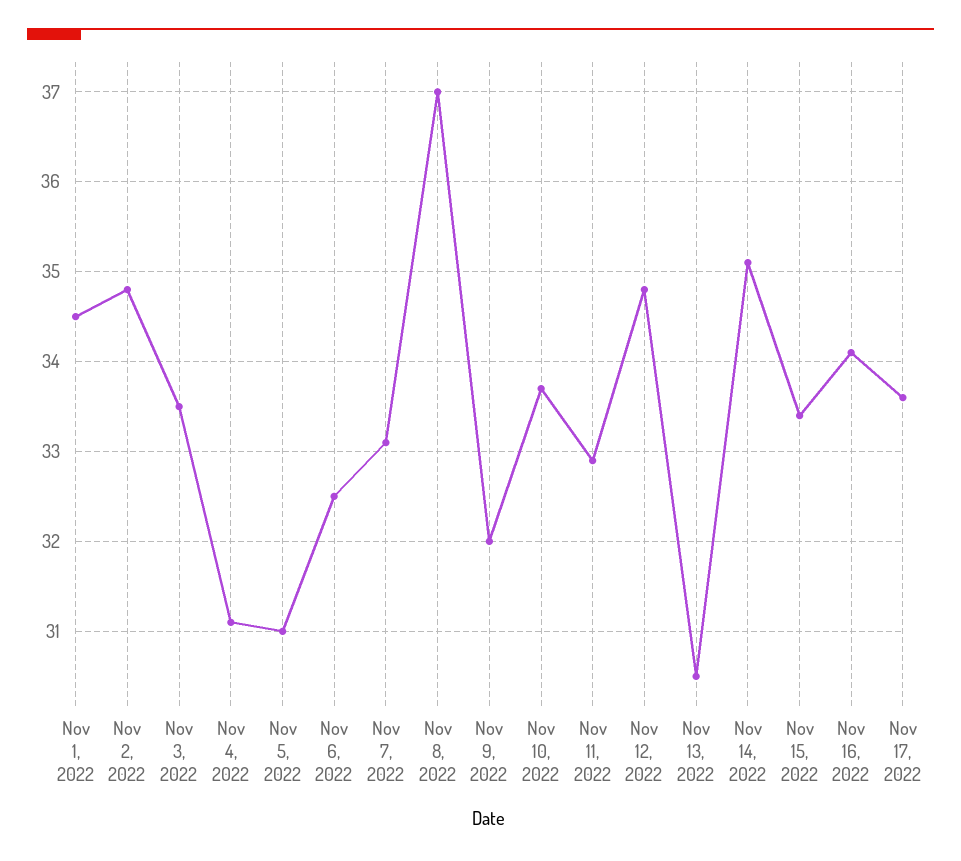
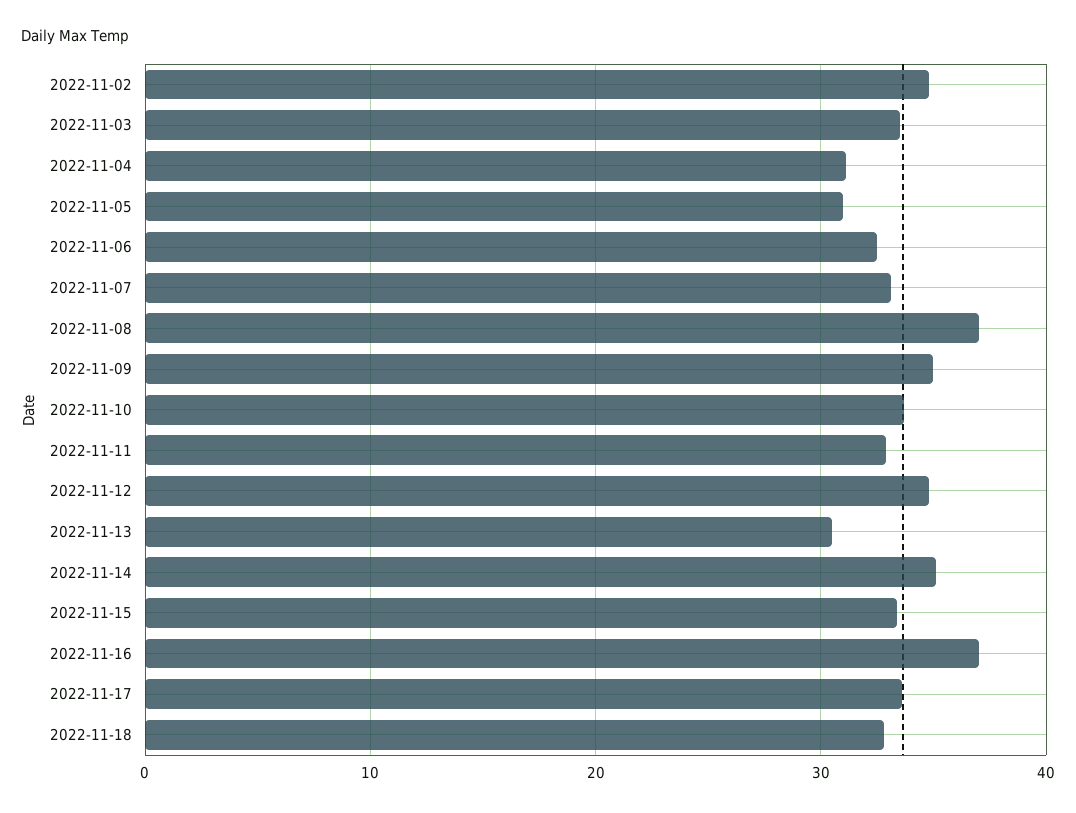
Nov 1, 2022: 34.5 -> none
Nov 9, 2022: 32 -> 35
Nov 16, 2022: 34.1 -> 37
2022-11-18: none -> 33

